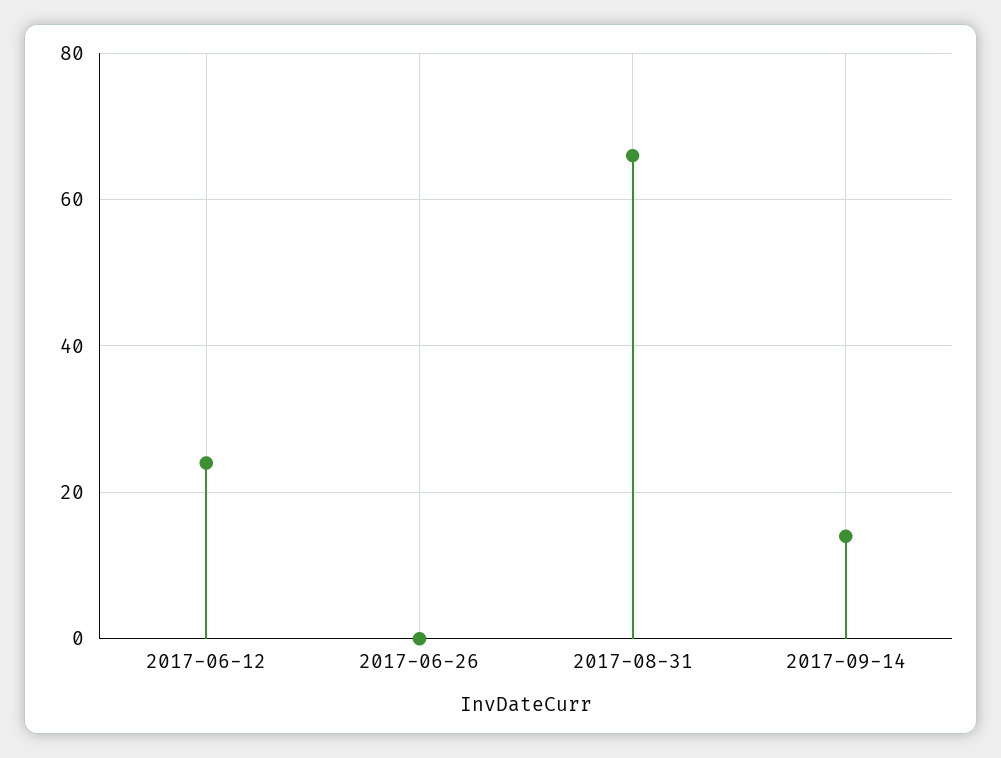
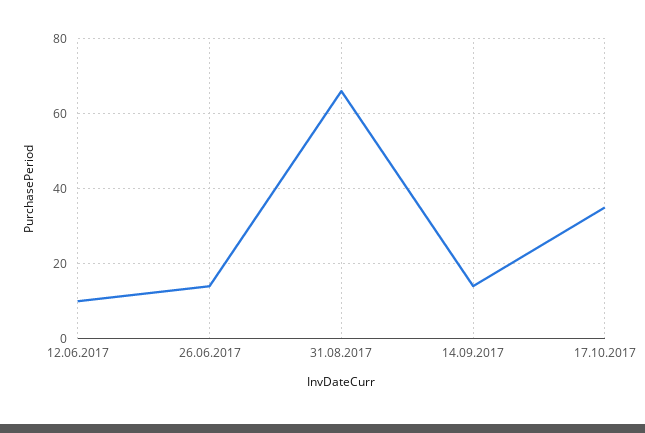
2017-06-12: 25 -> 10
2017-06-26: 0 -> 15
17.10.2017: none -> 35

